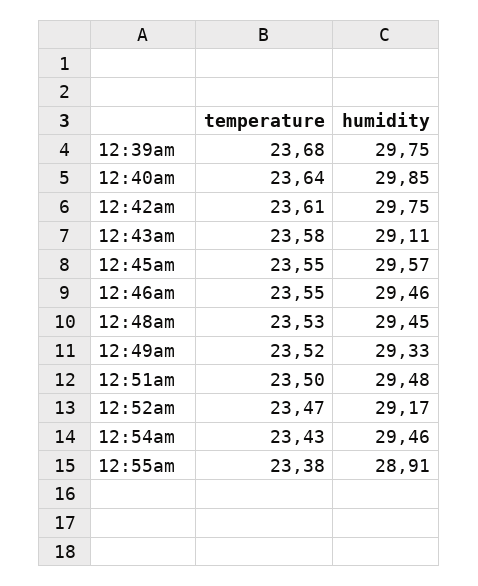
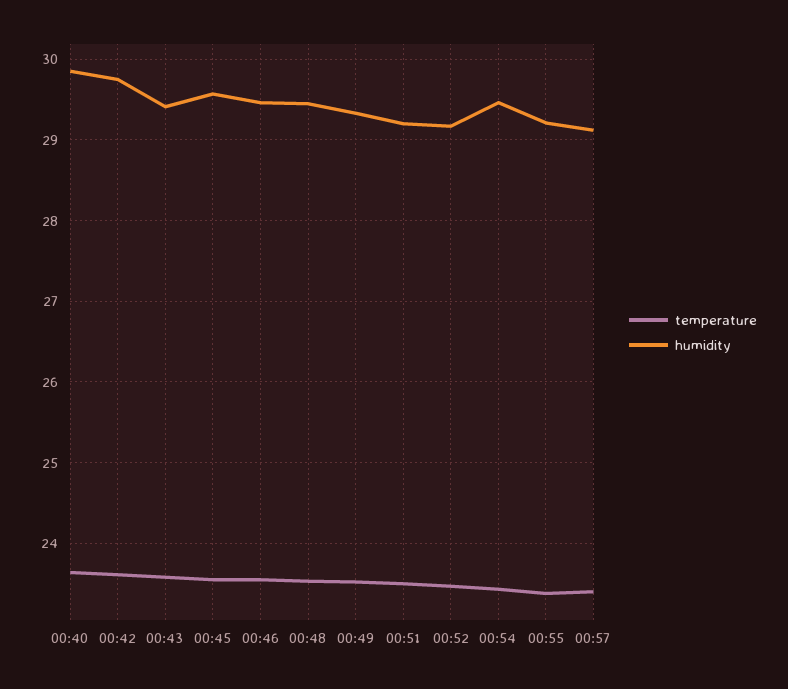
temperature, 12:39am: 23.68 -> none
humidity, 12:39am: 29.75 -> none
humidity, 12:43am: 29.11 -> 29.4
humidity, 12:51am: 29.48 -> 29.2
humidity, 12:55am: 28.91 -> 29.2
temperature, 00:57: none -> 23.4
humidity, 00:57: none -> 29.1

